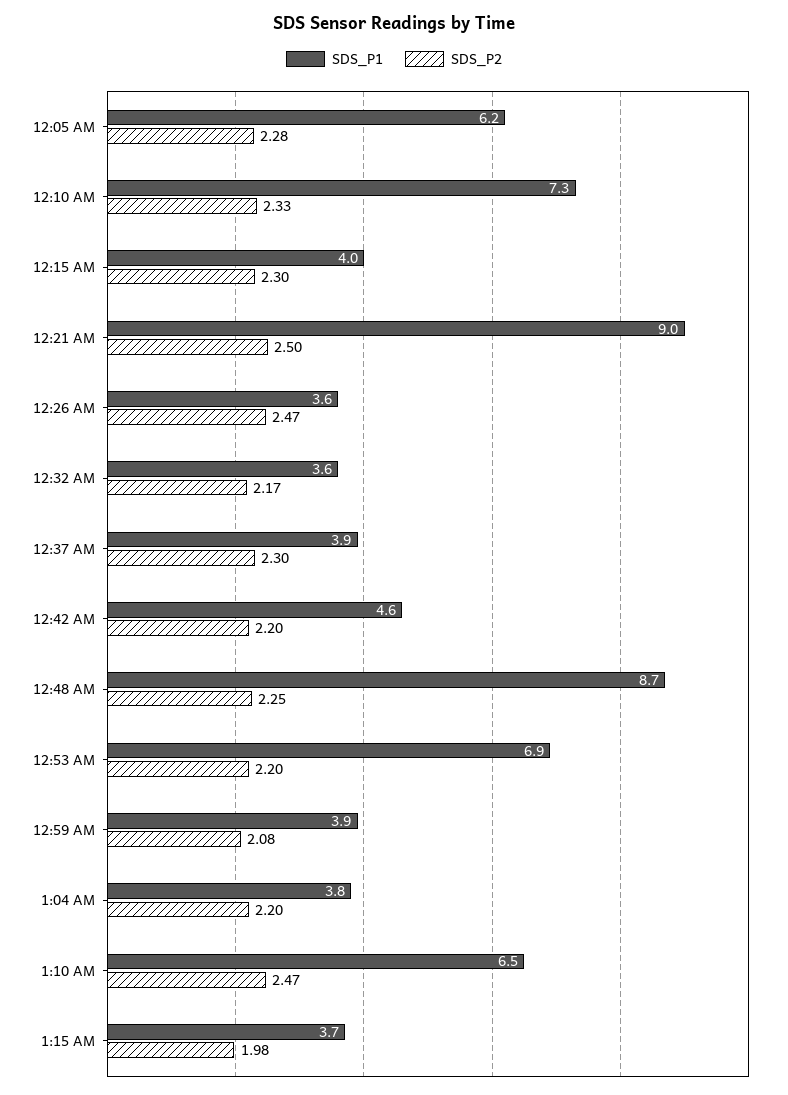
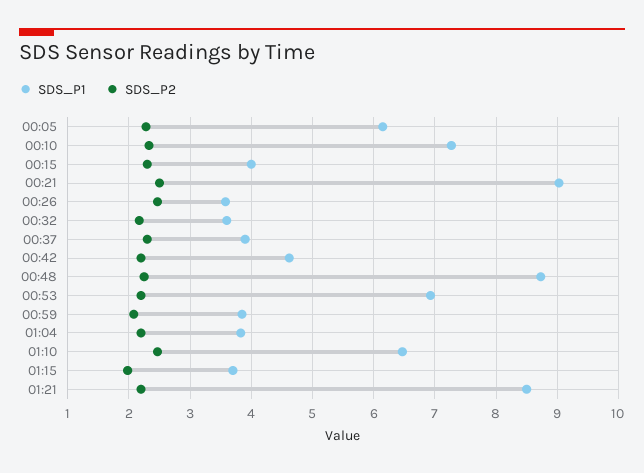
SDS_P1, 01:21: none -> 8.5
SDS_P2, 01:21: none -> 2.2

